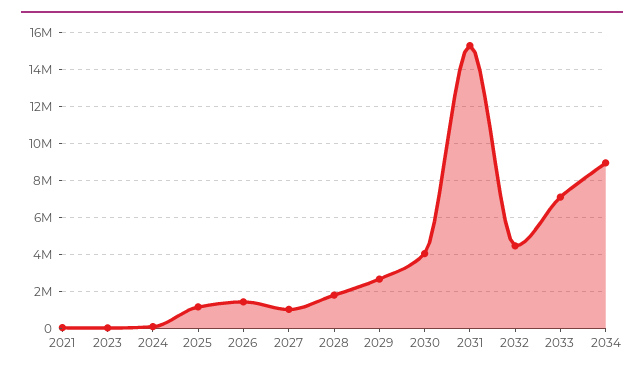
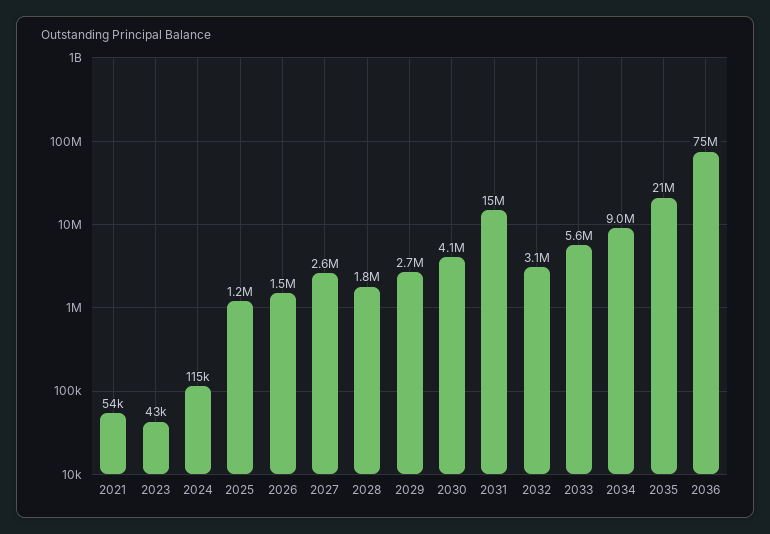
2027: 1000000 -> 2600000
2032: 4500000 -> 3100000
2033: 7000000 -> 5600000
2035: none -> 21000000
2036: none -> 75000000

